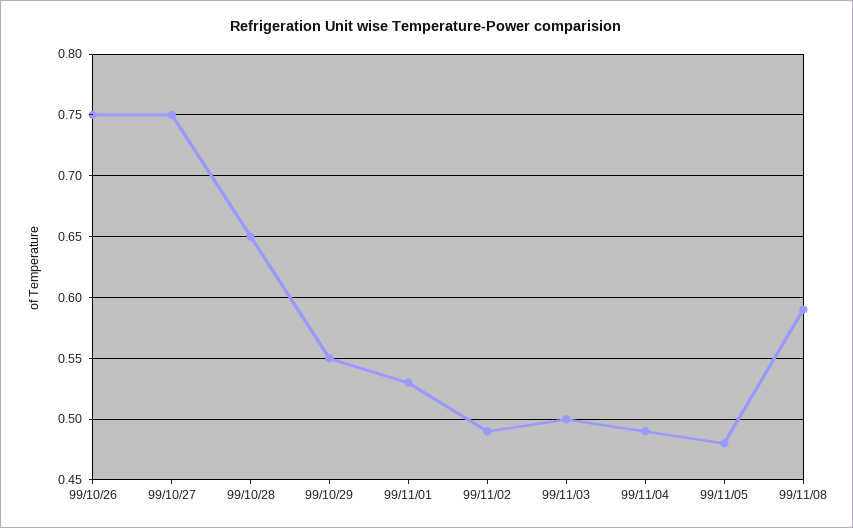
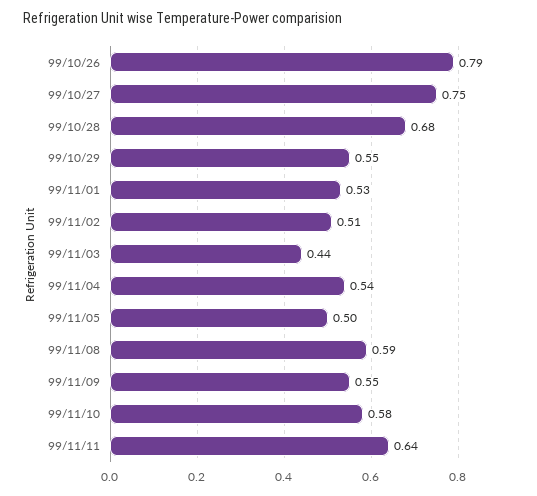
99/10/26: 0.75 -> 0.79
99/10/28: 0.65 -> 0.68
99/11/02: 0.49 -> 0.51
99/11/03: 0.5 -> 0.44
99/11/04: 0.49 -> 0.54
99/11/05: 0.48 -> 0.5
99/11/09: none -> 0.55
99/11/10: none -> 0.58
99/11/11: none -> 0.64

